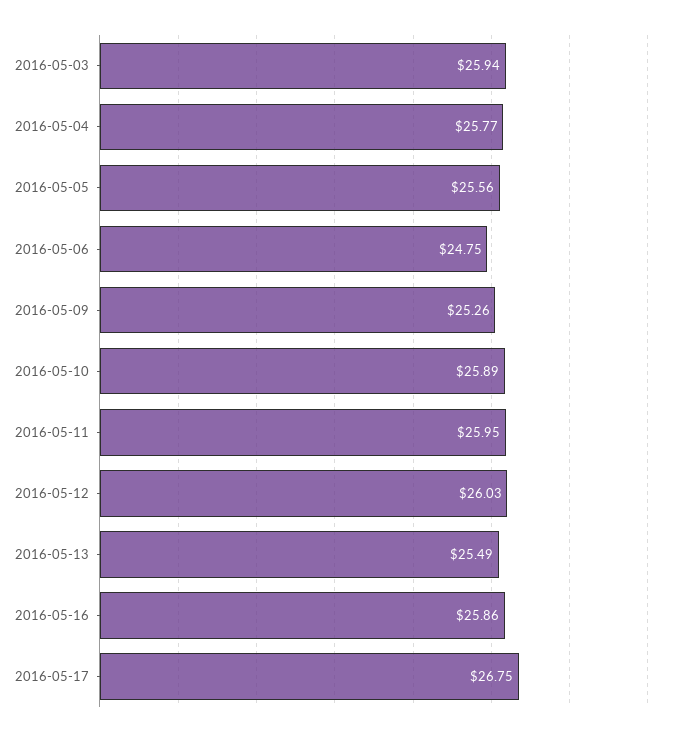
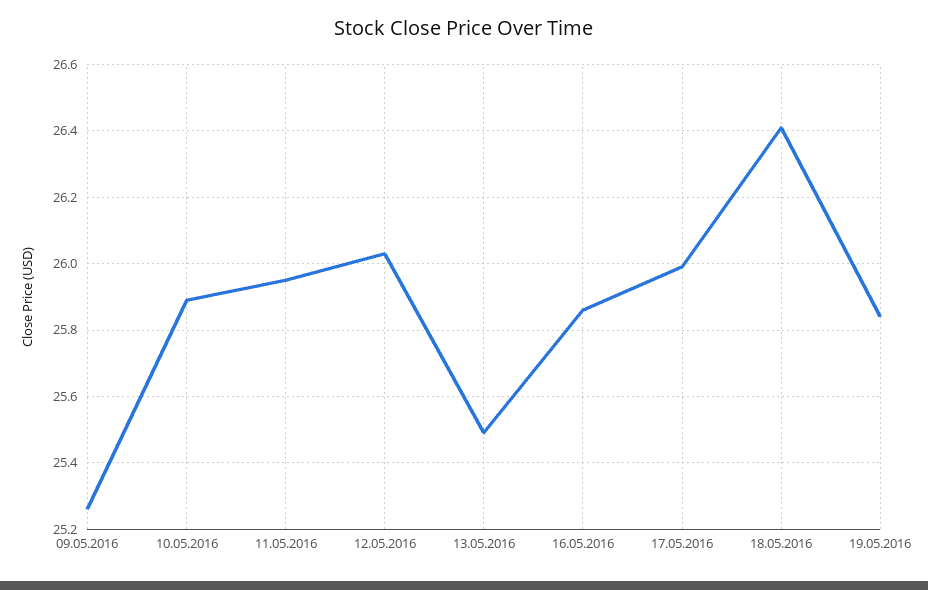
2016-05-03: 25.94 -> none
2016-05-04: 25.77 -> none
2016-05-05: 25.56 -> none
2016-05-06: 24.75 -> none
2016-05-17: 26.75 -> 26
18.05.2016: none -> 26.4
19.05.2016: none -> 25.85

